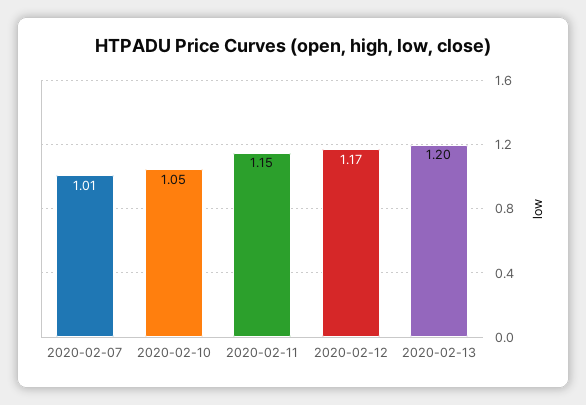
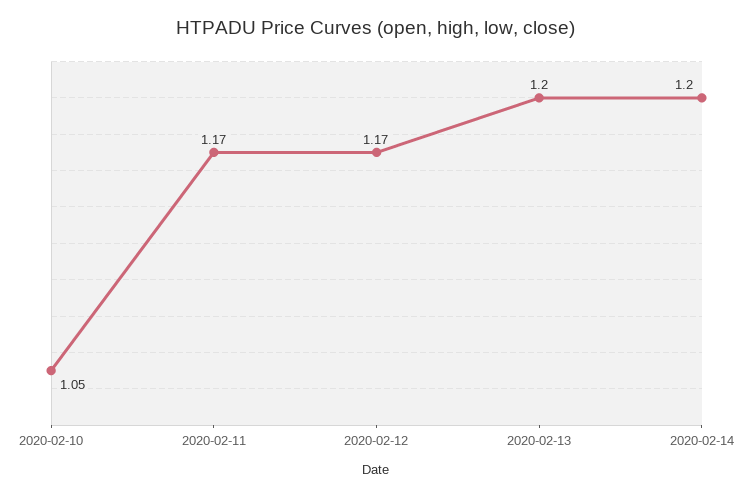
2020-02-07: 1.01 -> none
2020-02-11: 1.15 -> 1.17
2020-02-14: none -> 1.2

